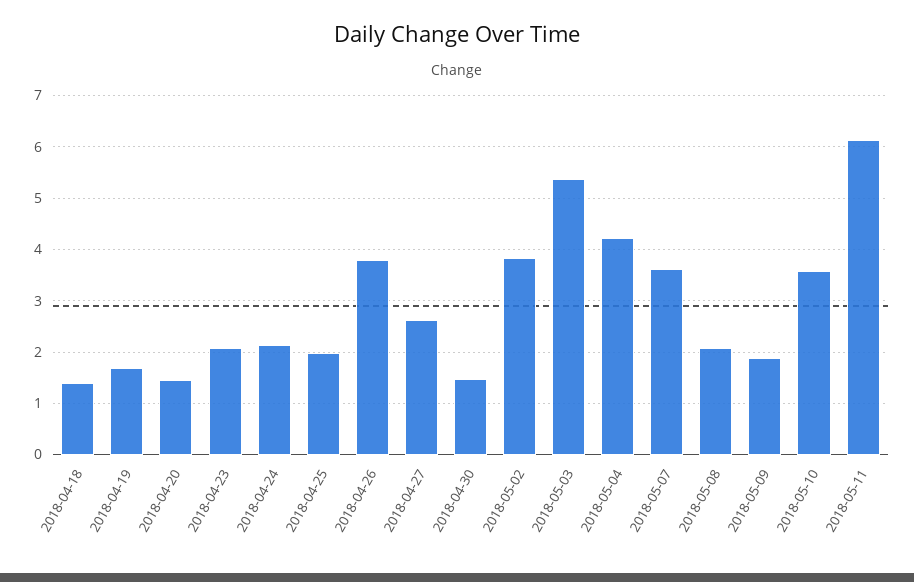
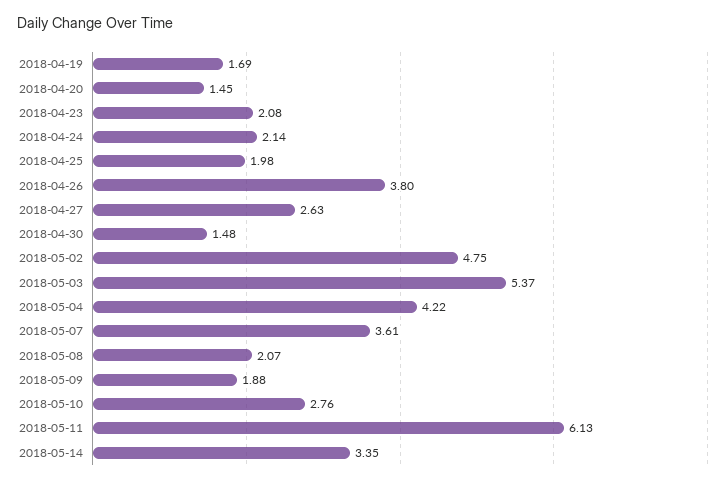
2018-04-18: 1.4 -> none
2018-05-02: 3.8 -> 4.75
2018-05-10: 3.6 -> 2.76
2018-05-14: none -> 3.35

